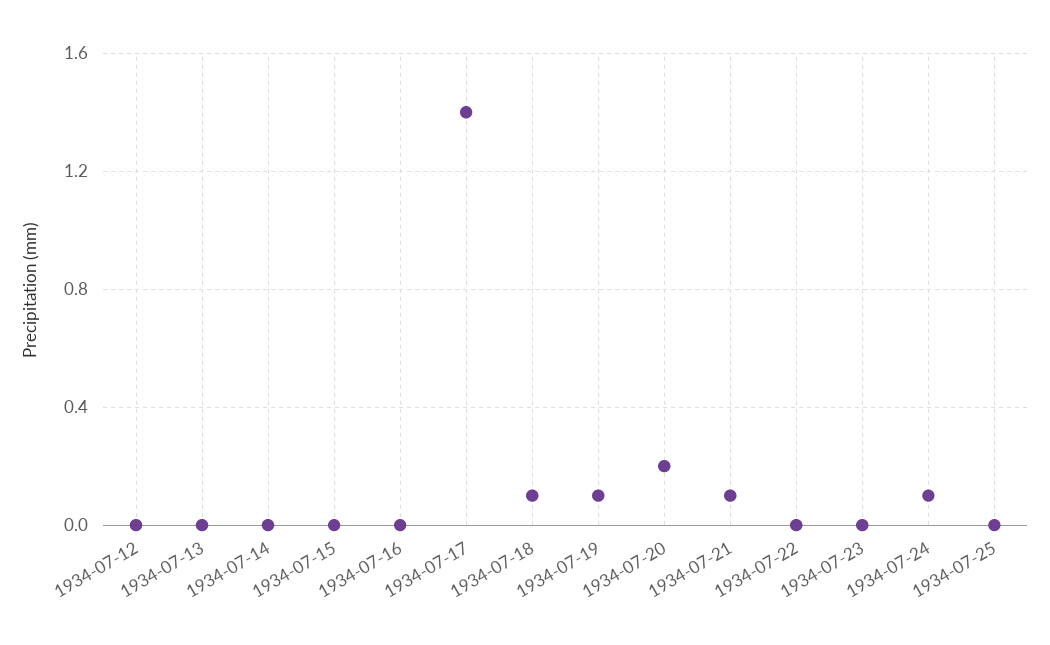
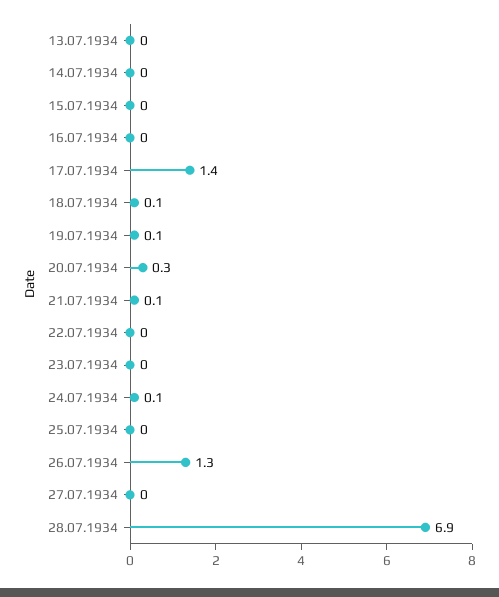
1934-07-12: 0 -> none
1934-07-20: 0.2 -> 0.3
26.07.1934: none -> 1.3
27.07.1934: none -> 0
28.07.1934: none -> 6.9

